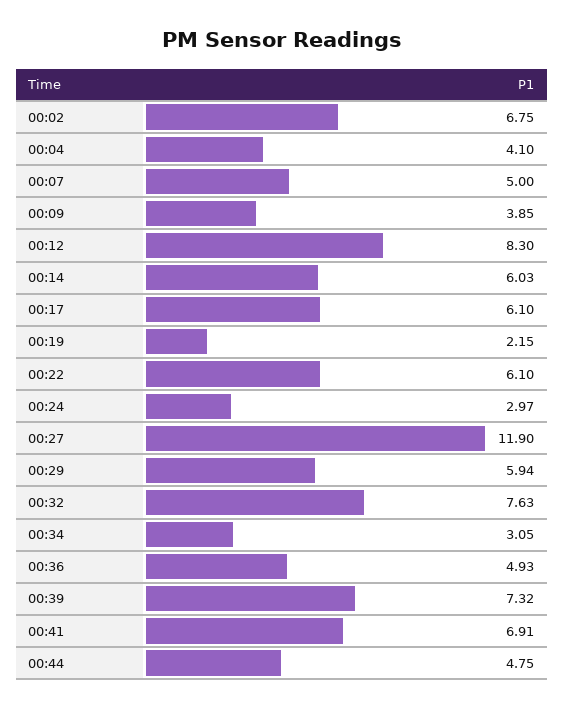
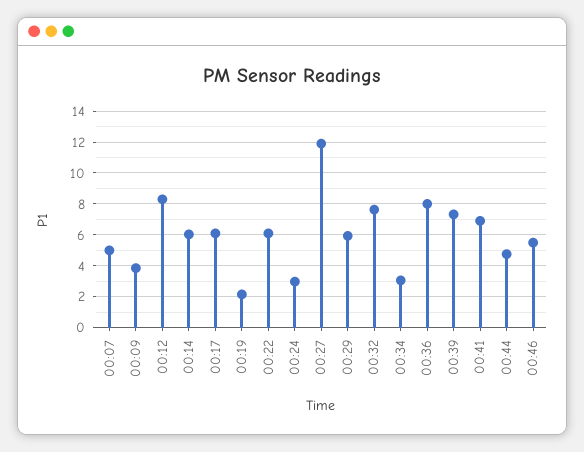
00:02: 6.75 -> none
00:04: 4.1 -> none
00:36: 4.93 -> 8
00:46: none -> 5.5

